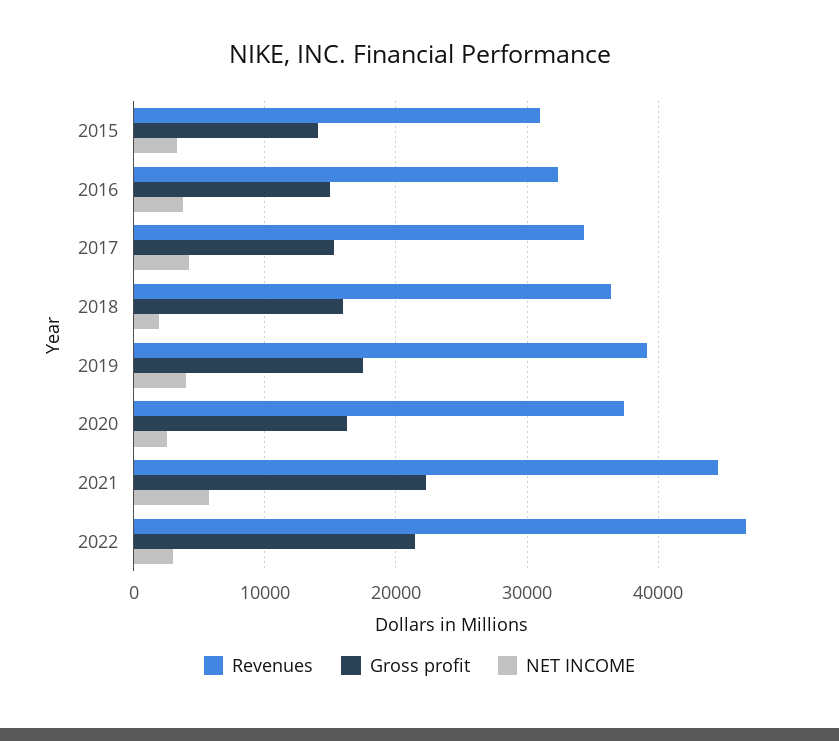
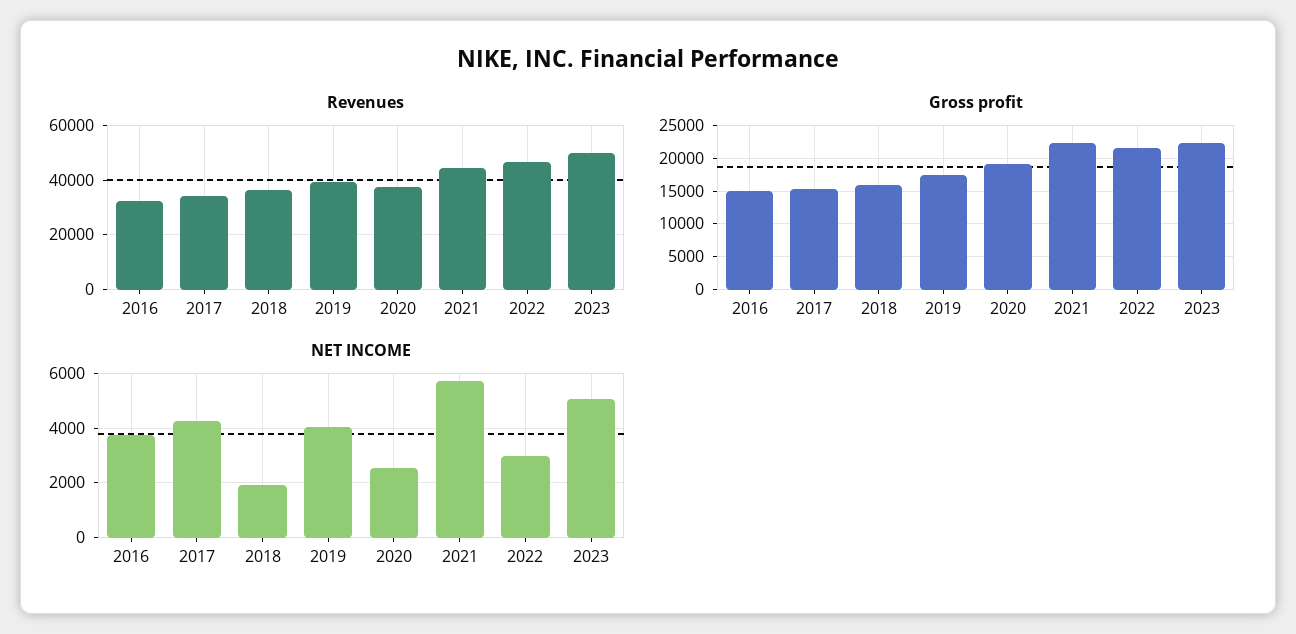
Revenues, 2015: 31000 -> none
Gross profit, 2015: 14000 -> none
NET INCOME, 2015: 3000 -> none
Gross profit, 2020: 16000 -> 19000
Revenues, 2023: none -> 50000
Gross profit, 2023: none -> 22000
NET INCOME, 2023: none -> 5000

